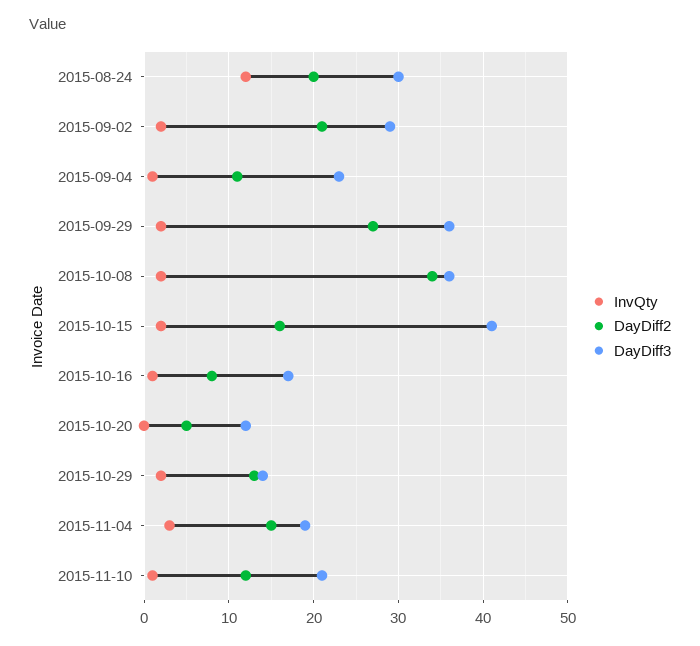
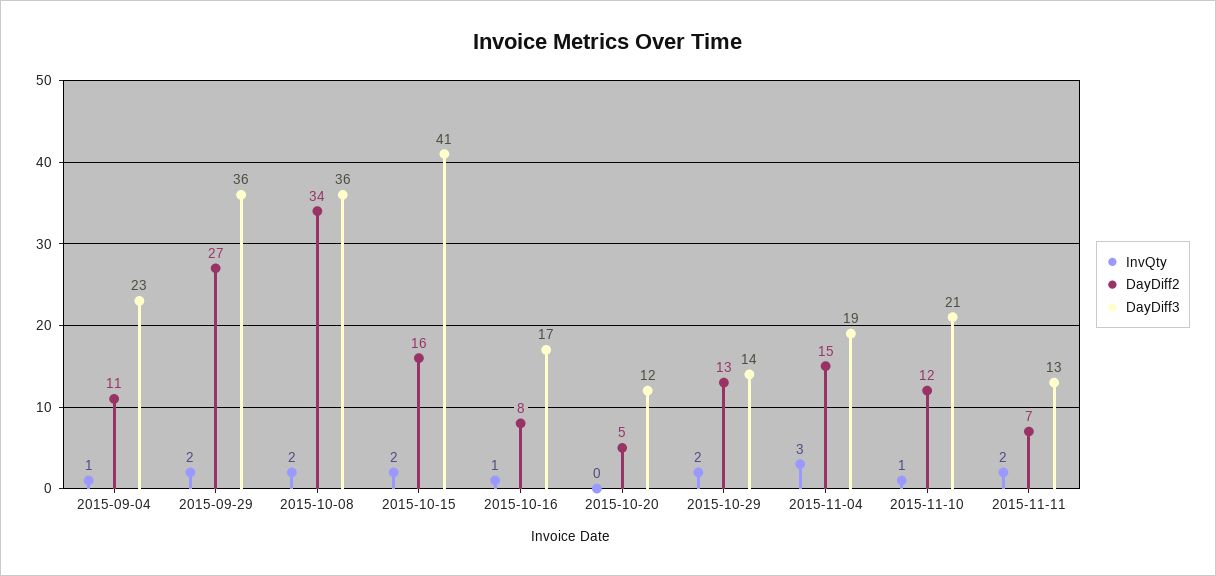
InvQty, 2015-08-24: 12 -> none
DayDiff2, 2015-08-24: 20 -> none
DayDiff3, 2015-08-24: 30 -> none
InvQty, 2015-09-02: 2 -> none
DayDiff2, 2015-09-02: 21 -> none
DayDiff3, 2015-09-02: 29 -> none
InvQty, 2015-11-11: none -> 2
DayDiff2, 2015-11-11: none -> 7
DayDiff3, 2015-11-11: none -> 13

